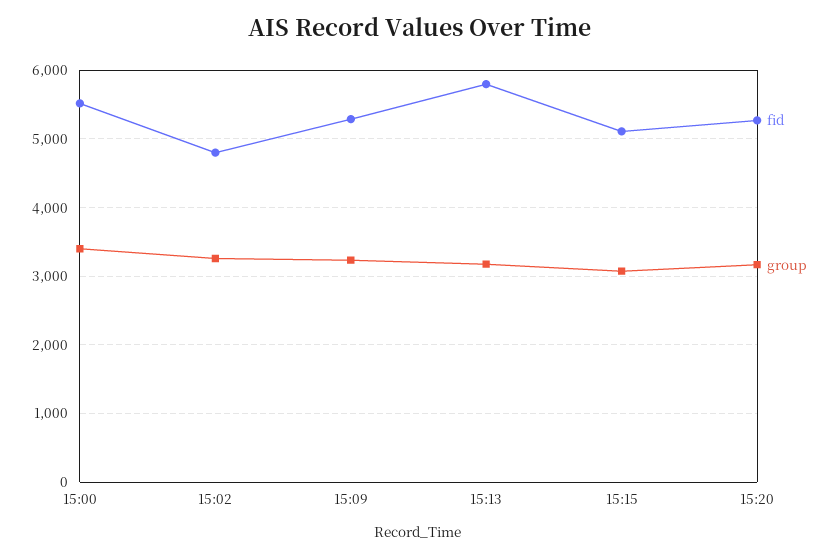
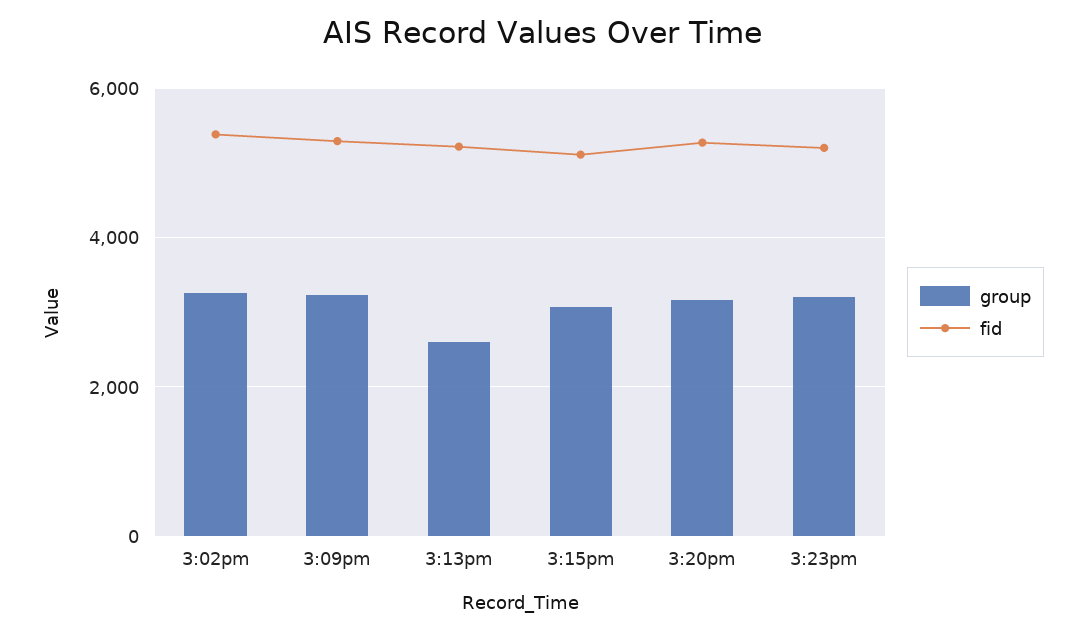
fid, 15:00: 5500 -> none
group, 15:00: 3400 -> none
fid, 15:02: 4800 -> 5400
fid, 15:13: 5800 -> 5200
group, 15:13: 3200 -> 2600
group, 3:23pm: none -> 3200
fid, 3:23pm: none -> 5200

